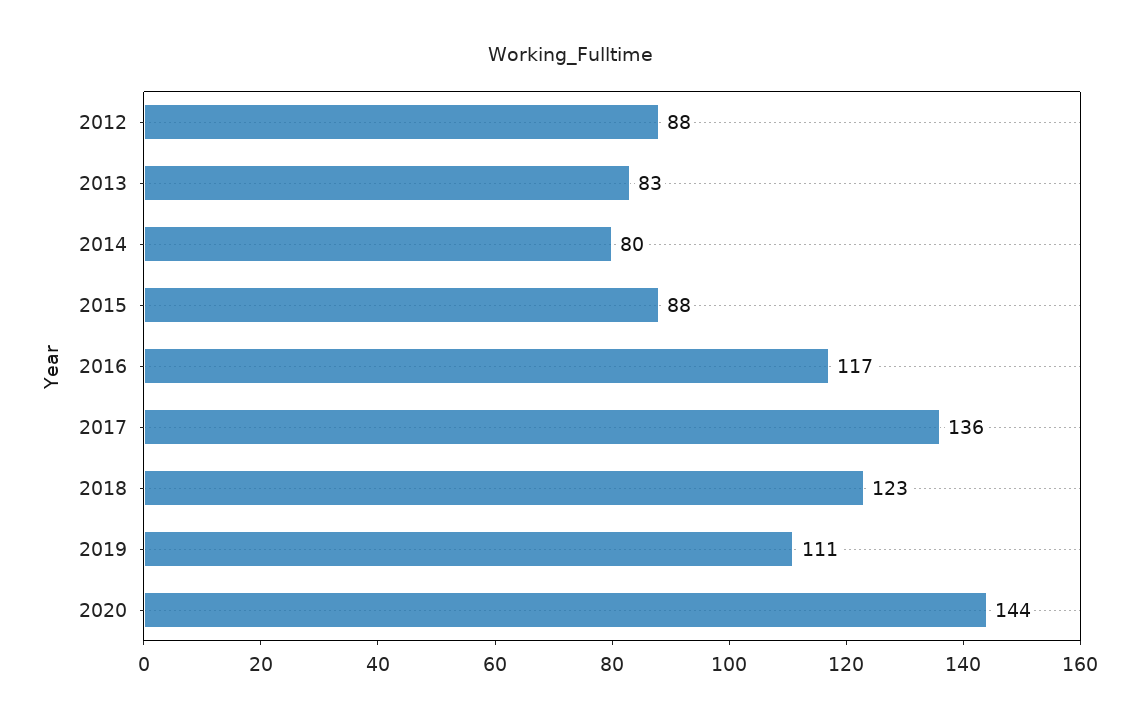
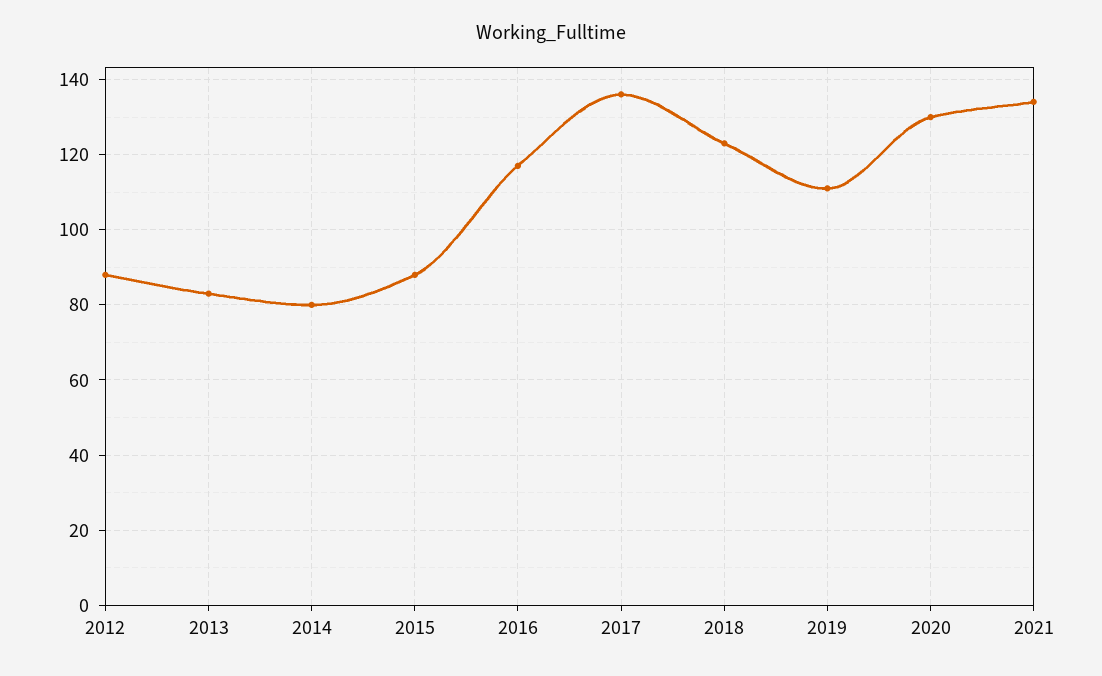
2020: 144 -> 130
2021: none -> 135

